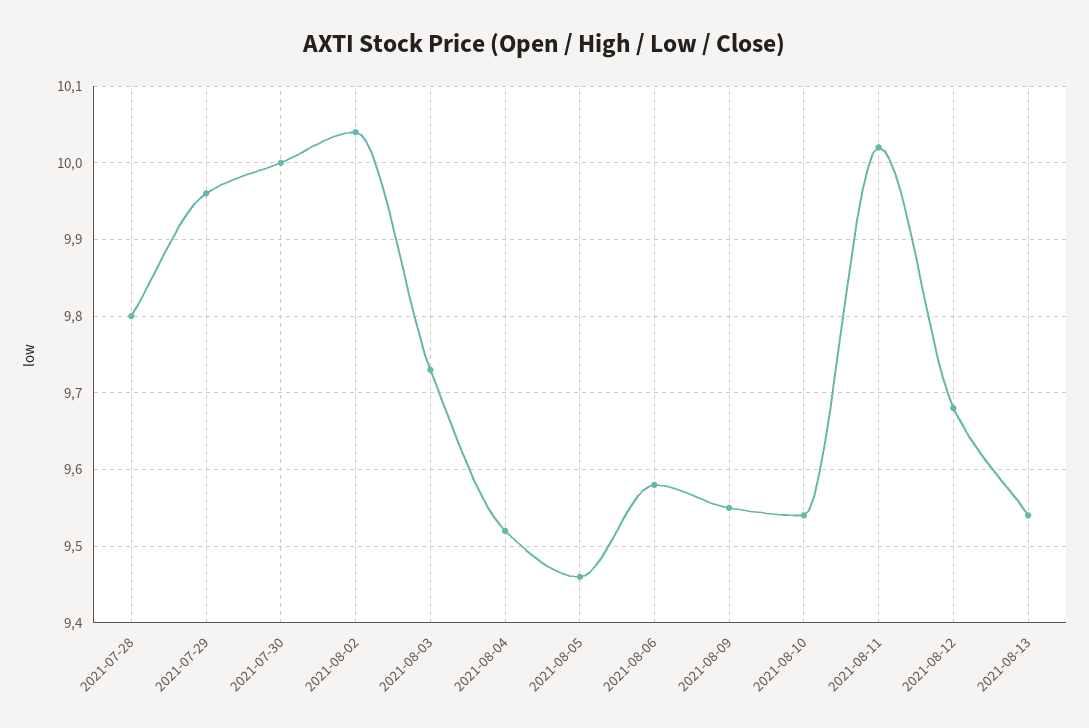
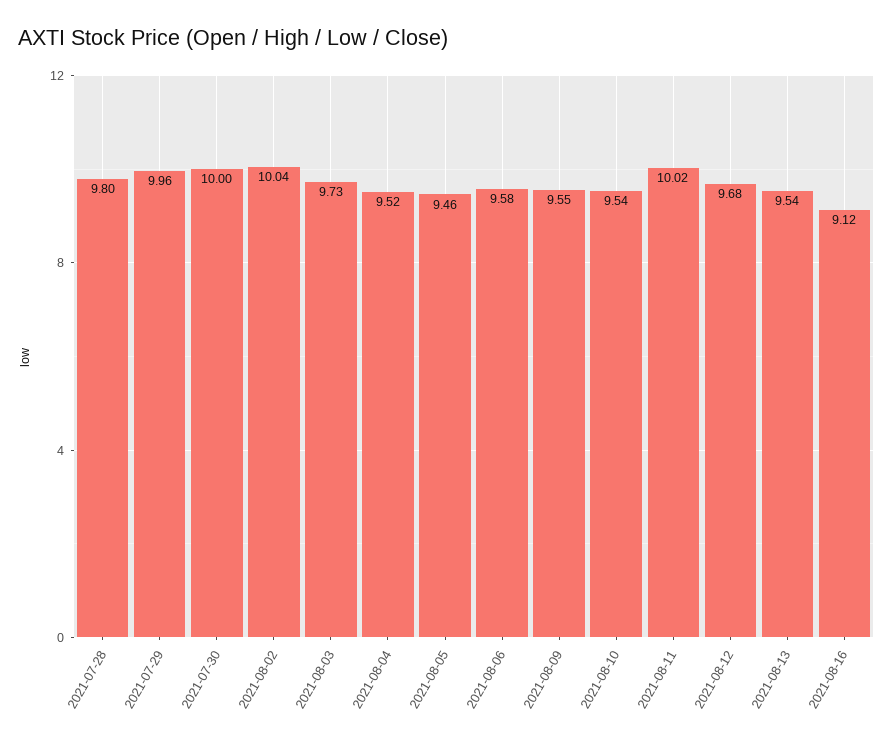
2021-08-16: none -> 9.12

